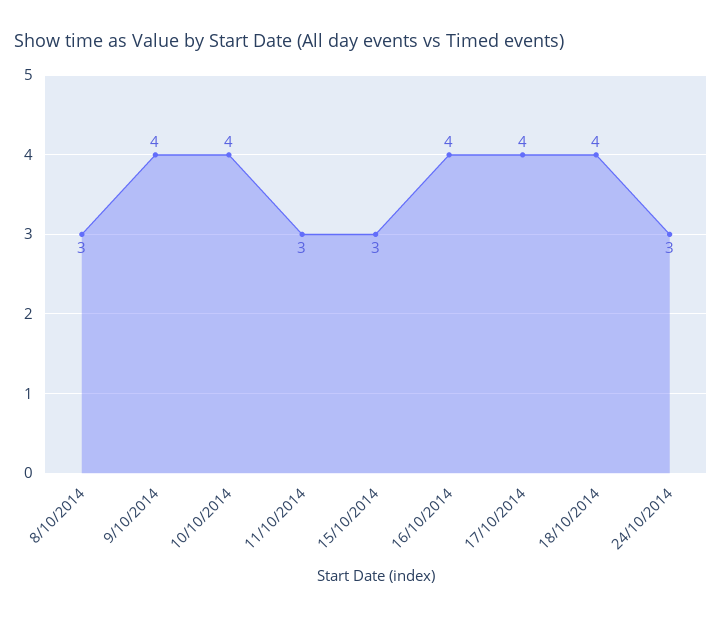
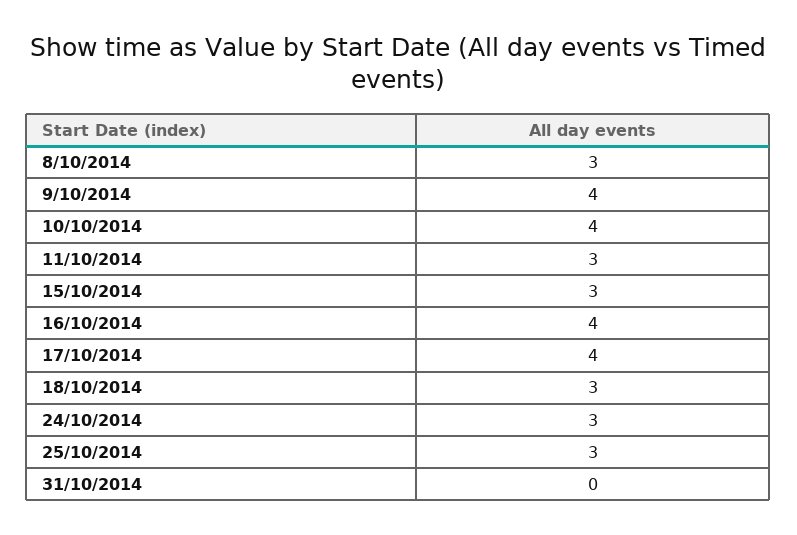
18/10/2014: 4 -> 3
25/10/2014: none -> 3
31/10/2014: none -> 0

